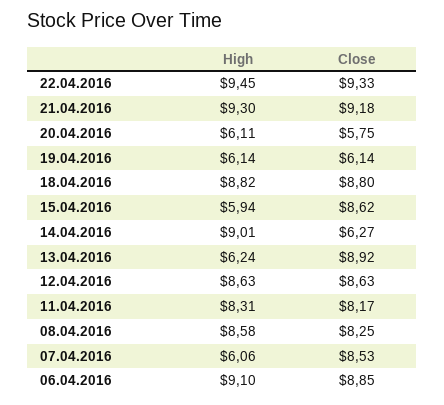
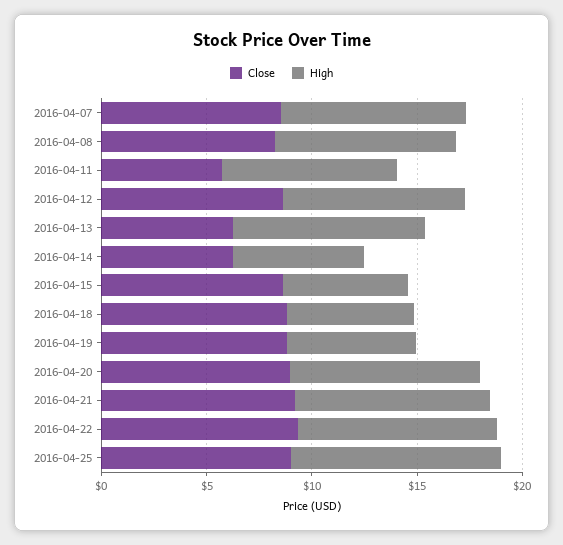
High, 20.04.2016: 6.11 -> 9
Close, 20.04.2016: 5.75 -> 9
Close, 19.04.2016: 6.14 -> 9
High, 18.04.2016: 8.82 -> 6
High, 14.04.2016: 9.01 -> 6
High, 13.04.2016: 6.24 -> 9
Close, 13.04.2016: 8.92 -> 6
Close, 11.04.2016: 8.17 -> 6
High, 07.04.2016: 6.06 -> 9
High, 06.04.2016: 9.1 -> none
Close, 06.04.2016: 8.85 -> none
Close, 2016-04-25: none -> 9
High, 2016-04-25: none -> 10

